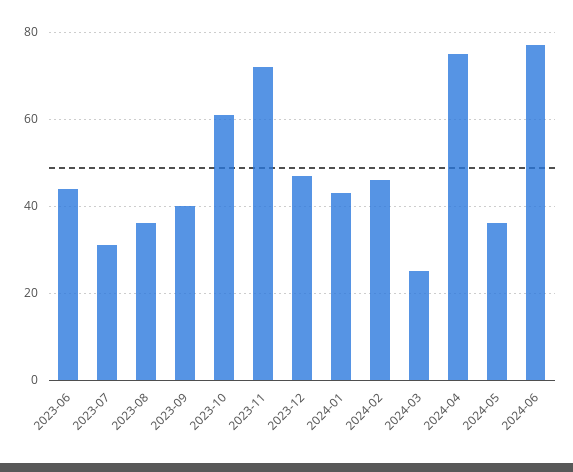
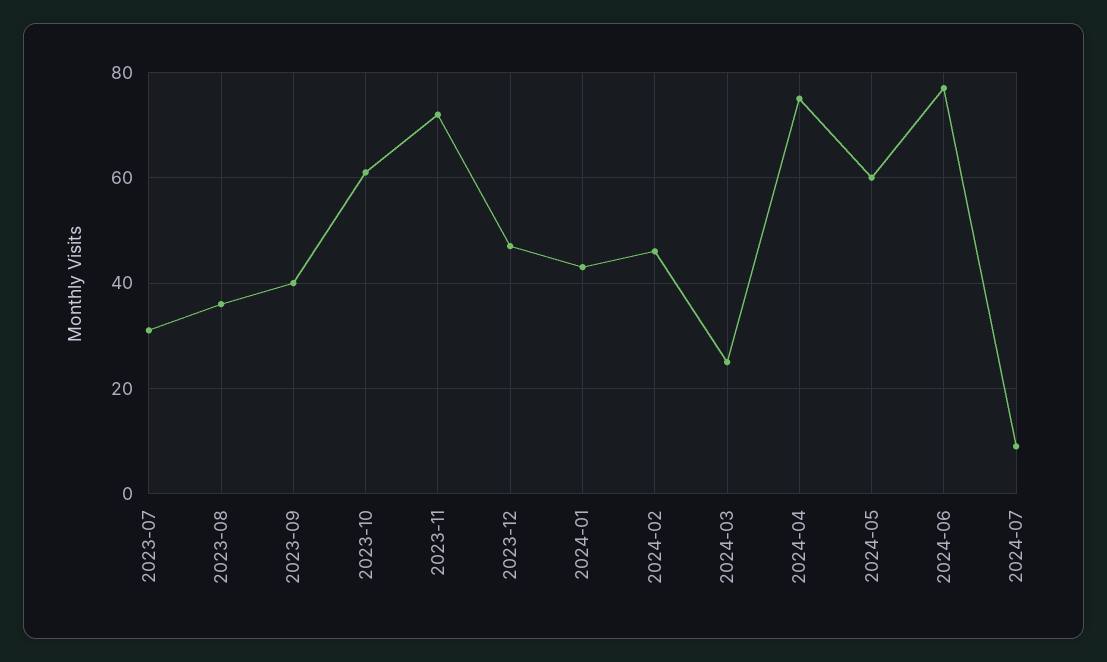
2023-06: 45 -> none
2024-05: 35 -> 60
2024-07: none -> 10

